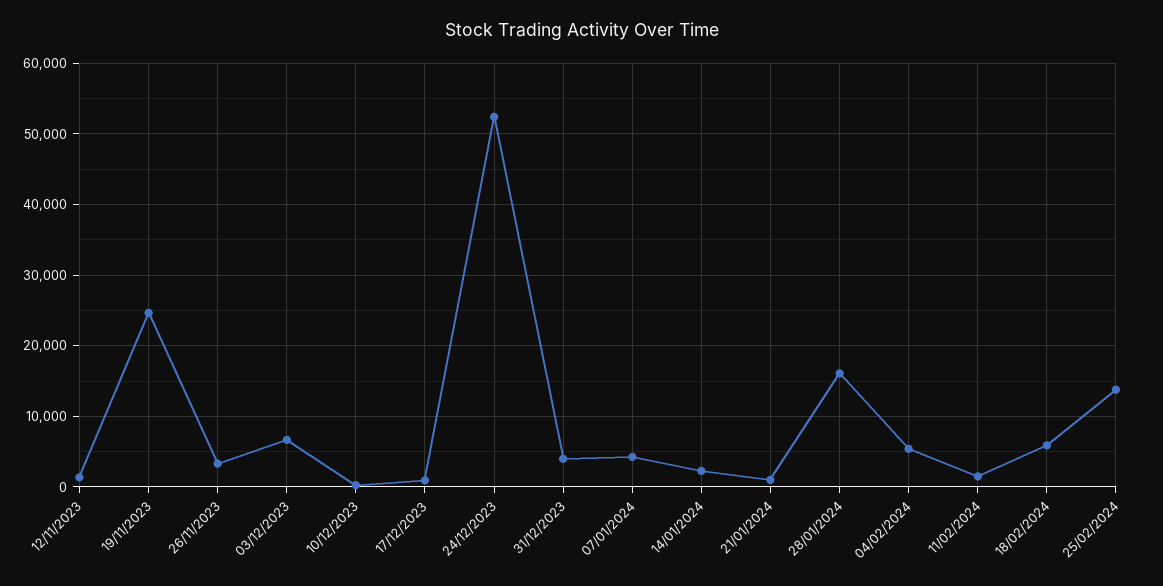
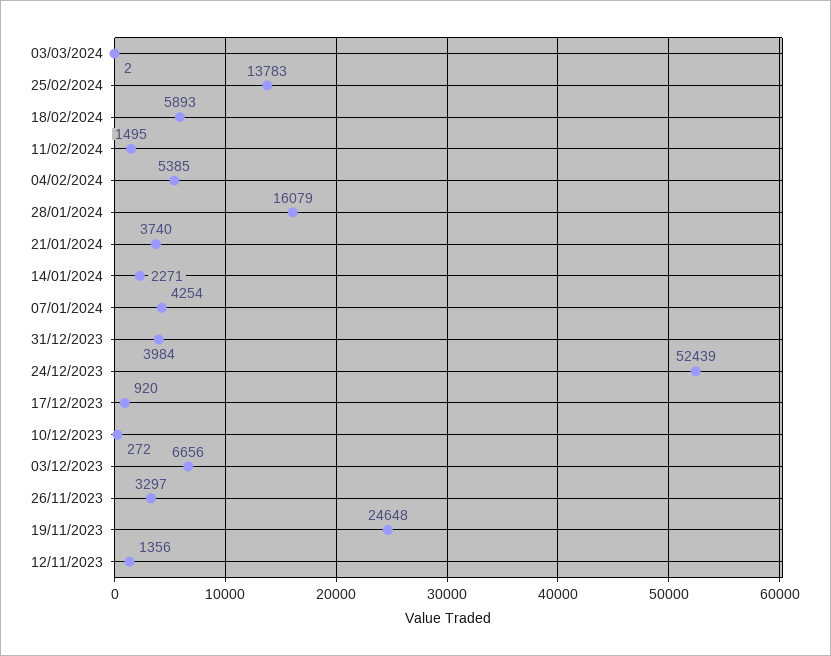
21/01/2024: 1000 -> 3740
03/03/2024: none -> 2

